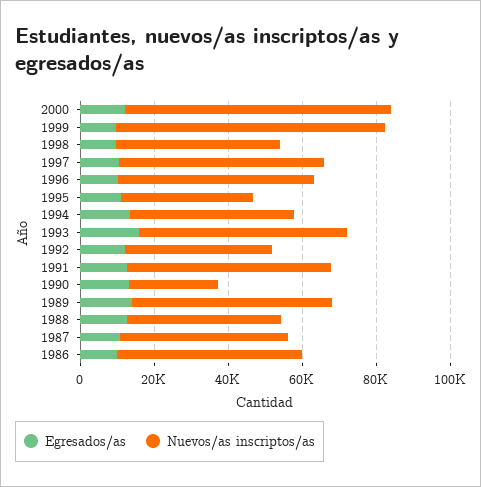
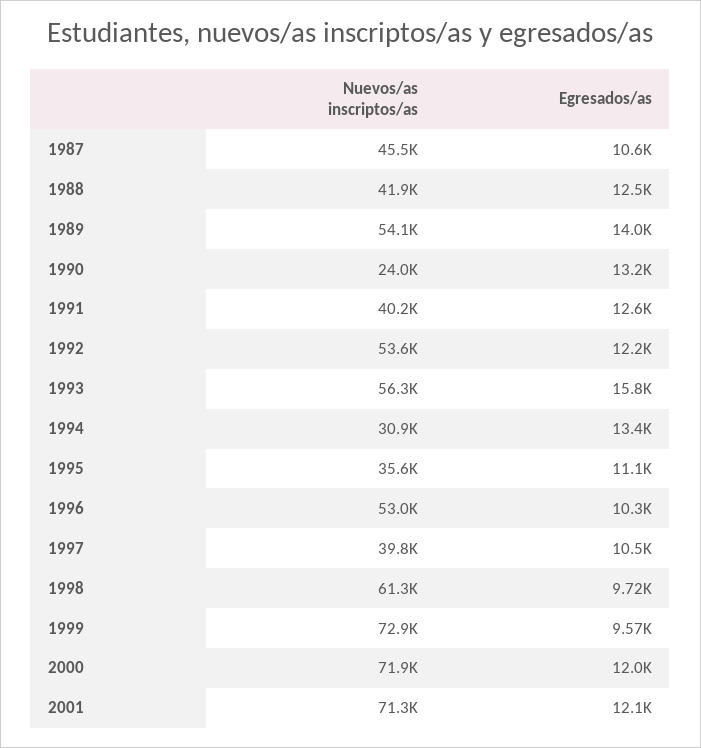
Nuevos/as inscriptos/as, 1998: 45000 -> 61300
Nuevos/as inscriptos/as, 1997: 55000 -> 39800
Nuevos/as inscriptos/as, 1994: 45000 -> 30900
Nuevos/as inscriptos/as, 1992: 40000 -> 53600
Nuevos/as inscriptos/as, 1991: 55000 -> 40200
Egresados/as, 1986: 10000 -> none
Nuevos/as inscriptos/as, 1986: 50000 -> none
Nuevos/as inscriptos/as, 2001: none -> 71300
Egresados/as, 2001: none -> 12100

